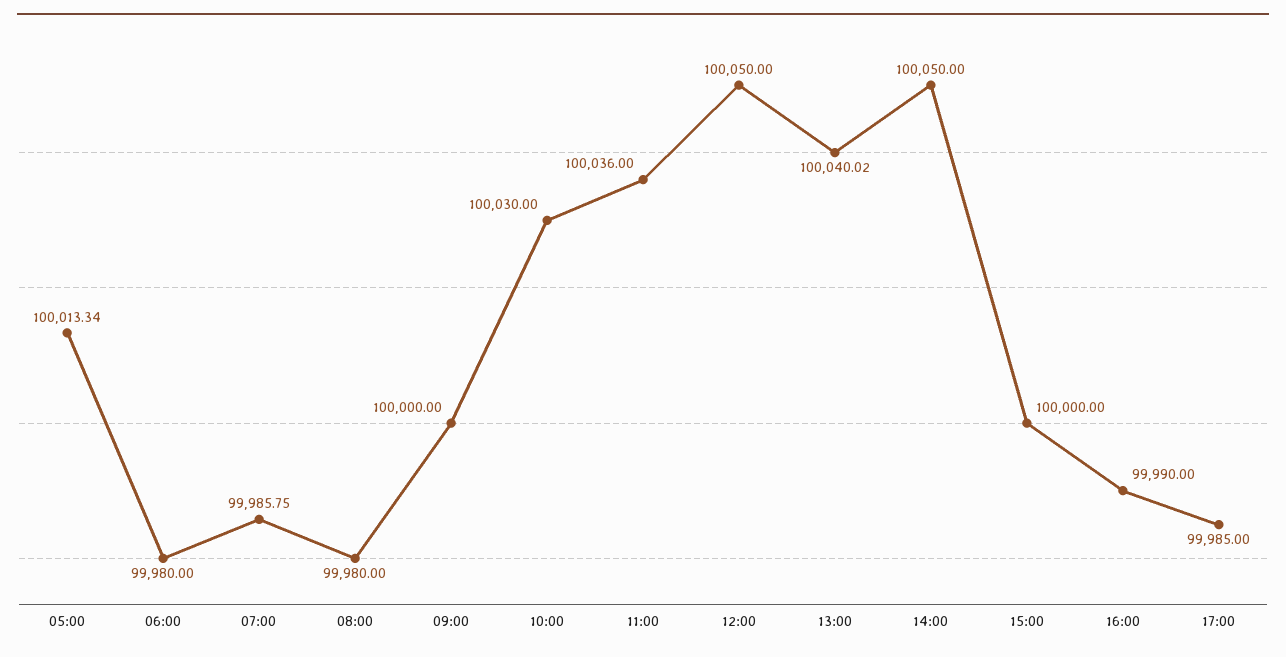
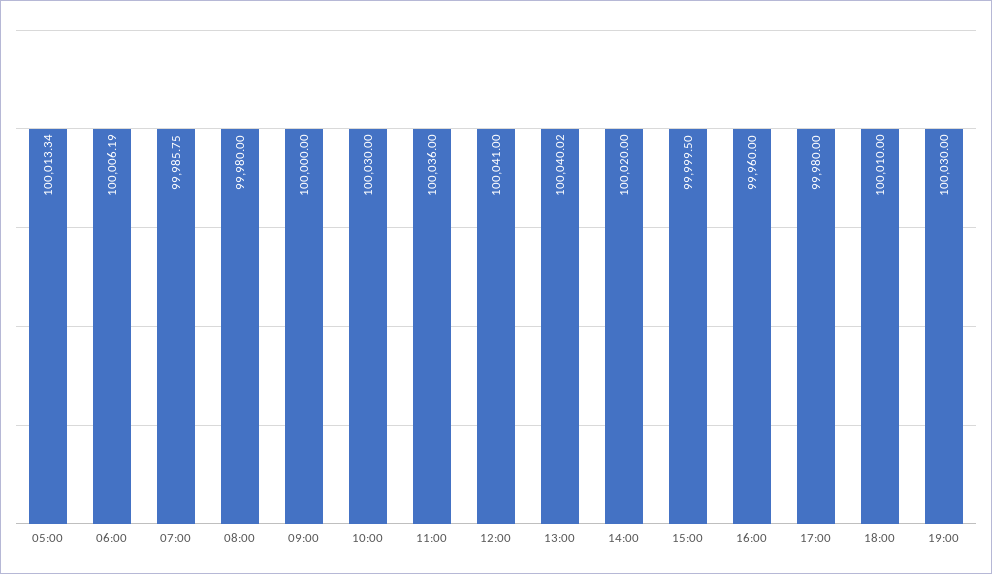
06:00: 99980 -> 100006.19
12:00: 100050 -> 100041
14:00: 100050 -> 100020
15:00: 100000 -> 99999.5
16:00: 99990 -> 99960
17:00: 99985 -> 99980
18:00: none -> 100010
19:00: none -> 100030

